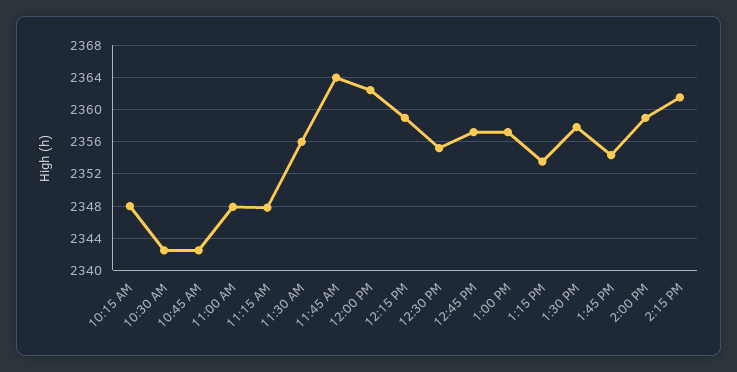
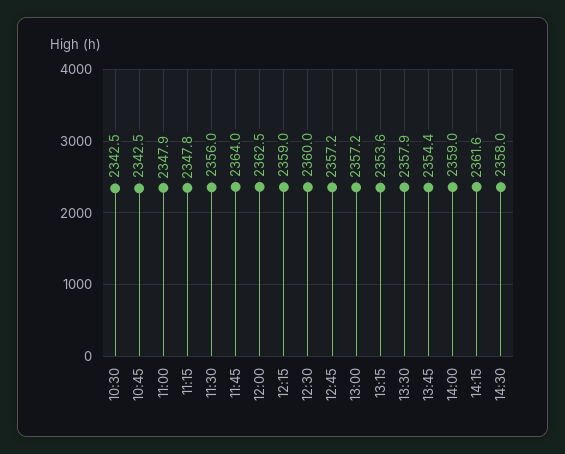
10:15 AM: 2348 -> none
12:30 PM: 2355 -> 2360
14:30: none -> 2358

